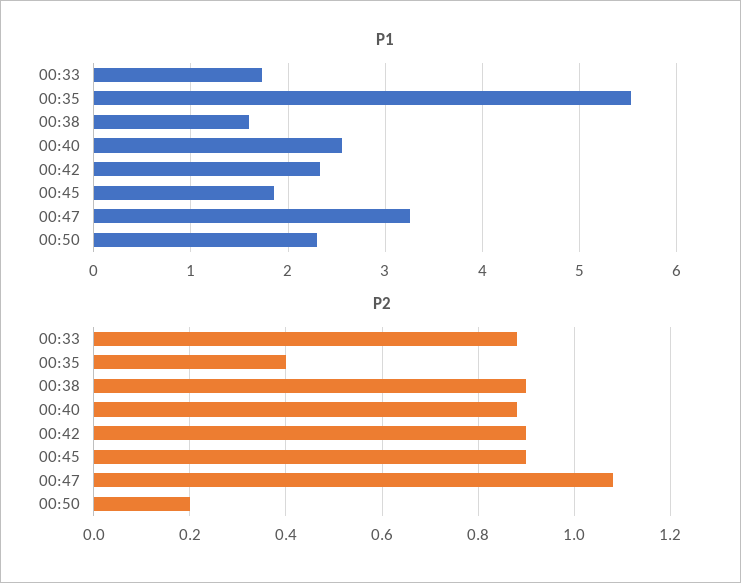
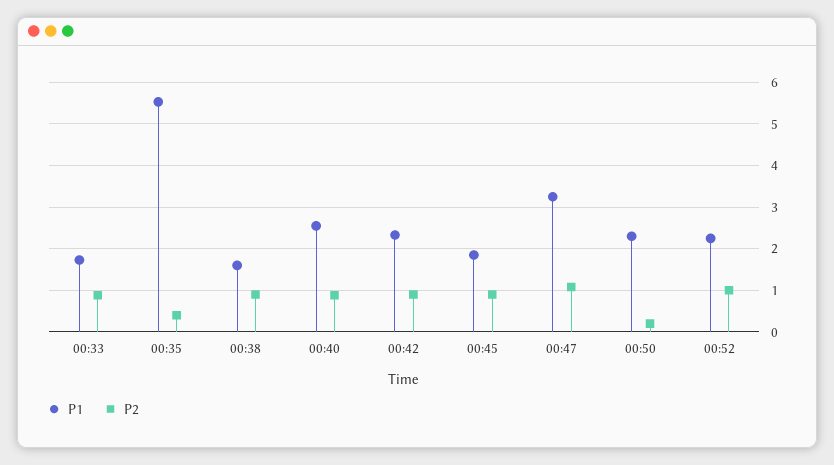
P1, 00:52: none -> 2.2
P2, 00:52: none -> 1

